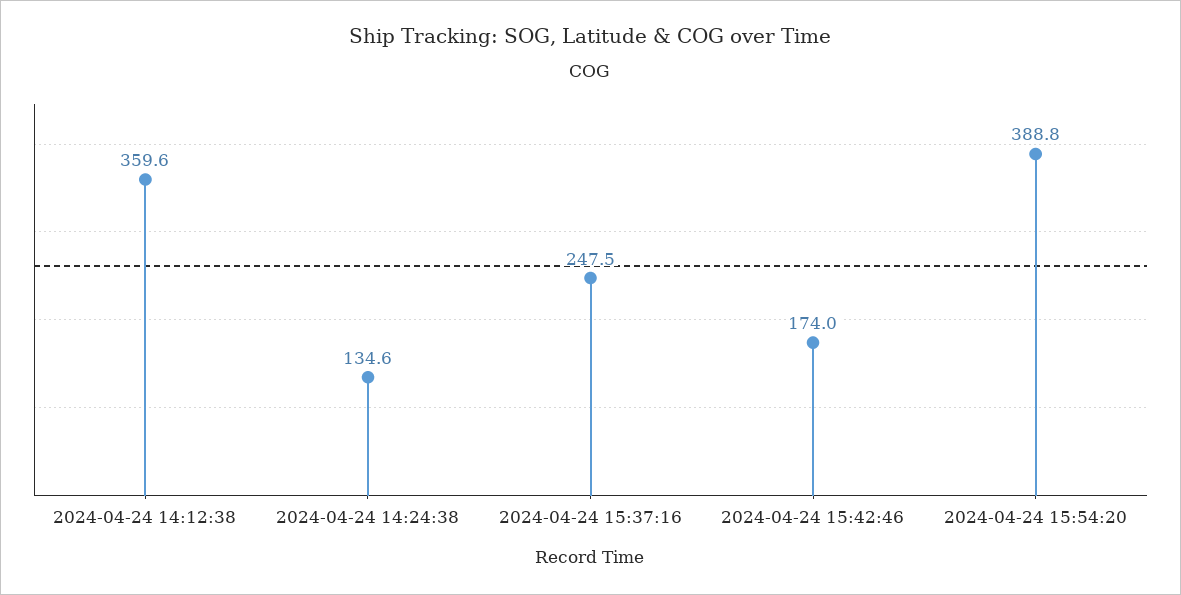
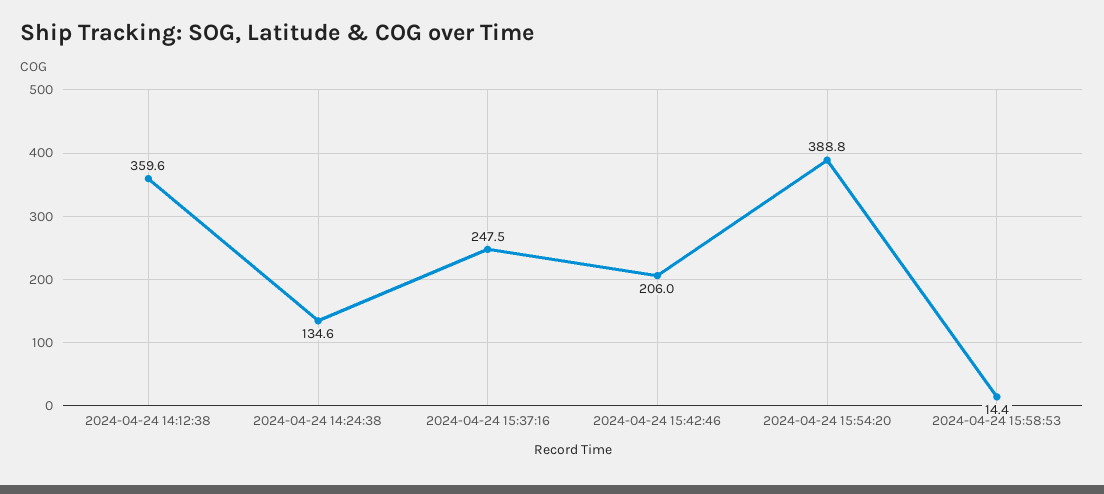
2024-04-24 15:42:46: 174 -> 206
2024-04-24 15:58:53: none -> 14.4

